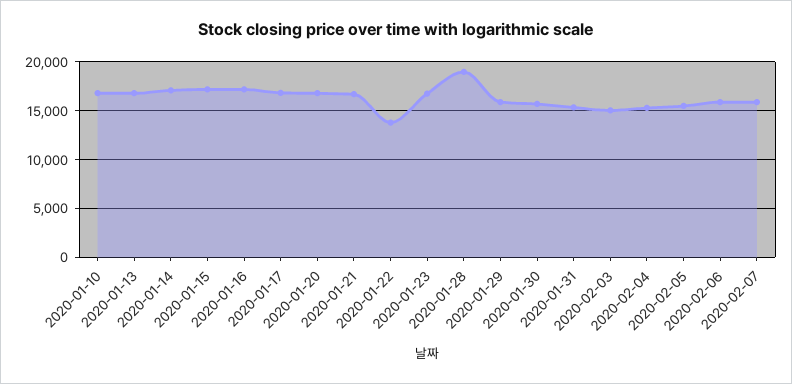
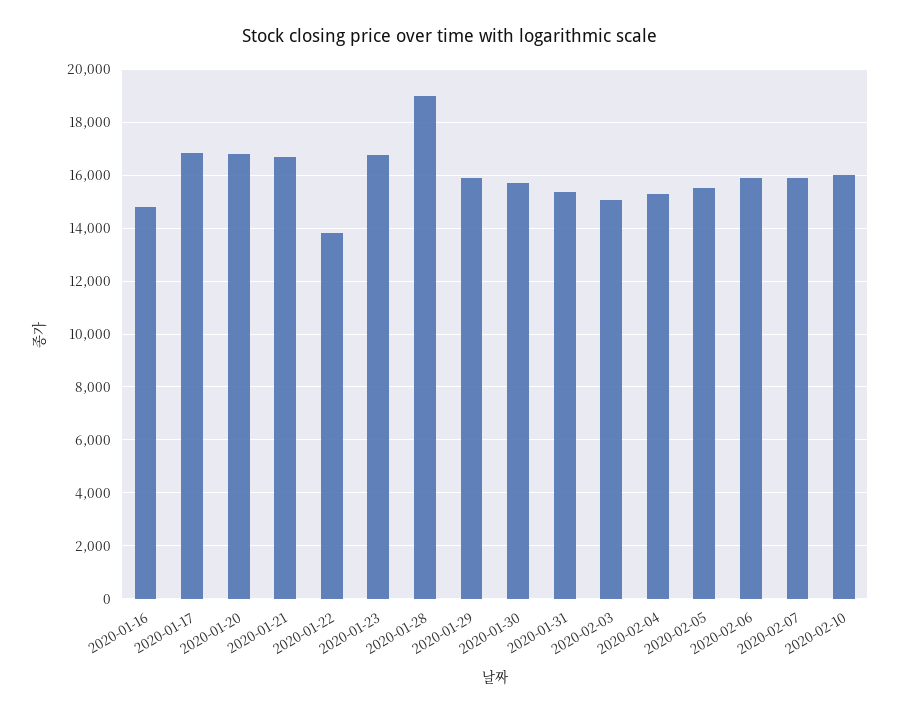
2020-01-10: 17000 -> none
2020-01-13: 17000 -> none
2020-01-14: 17000 -> none
2020-01-15: 17000 -> none
2020-01-16: 17000 -> 14750
2020-02-10: none -> 16000

